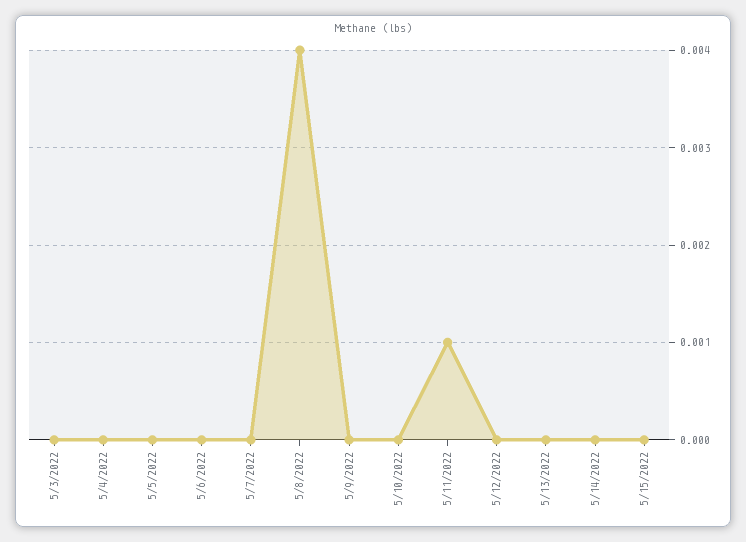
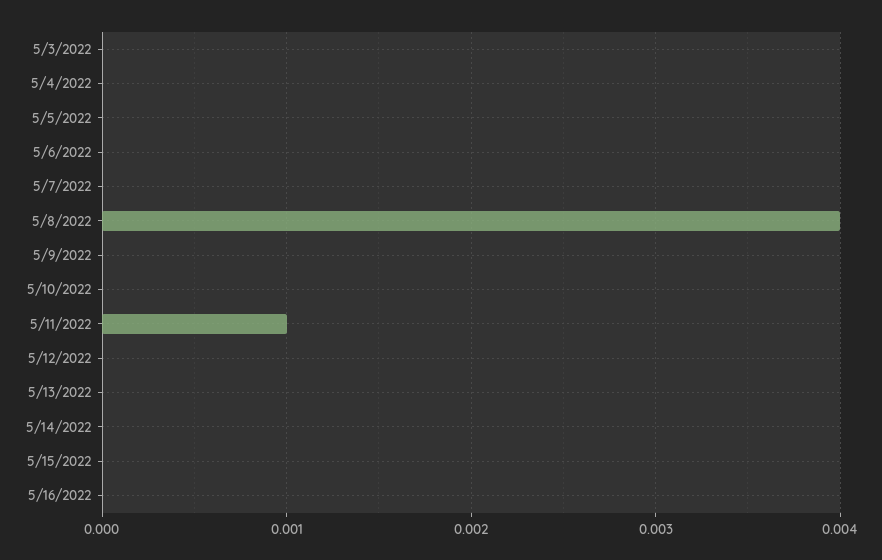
5/16/2022: none -> 0

